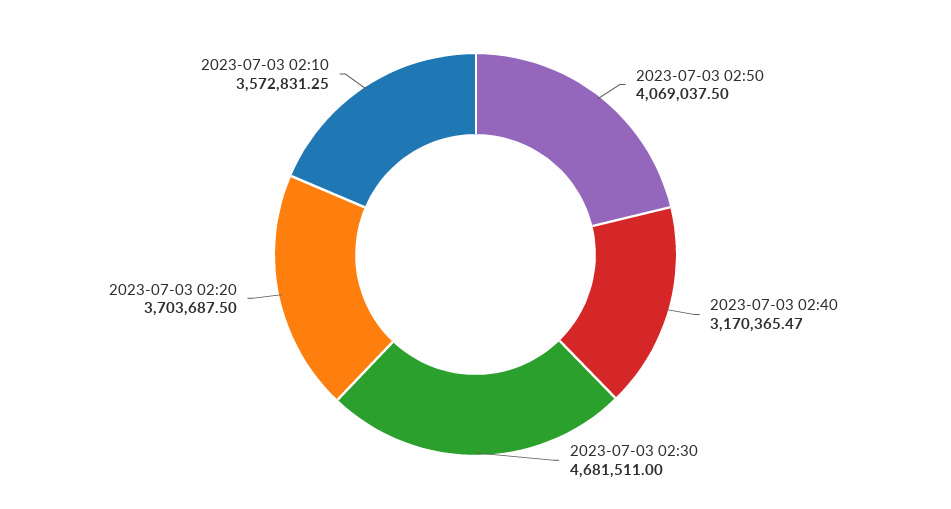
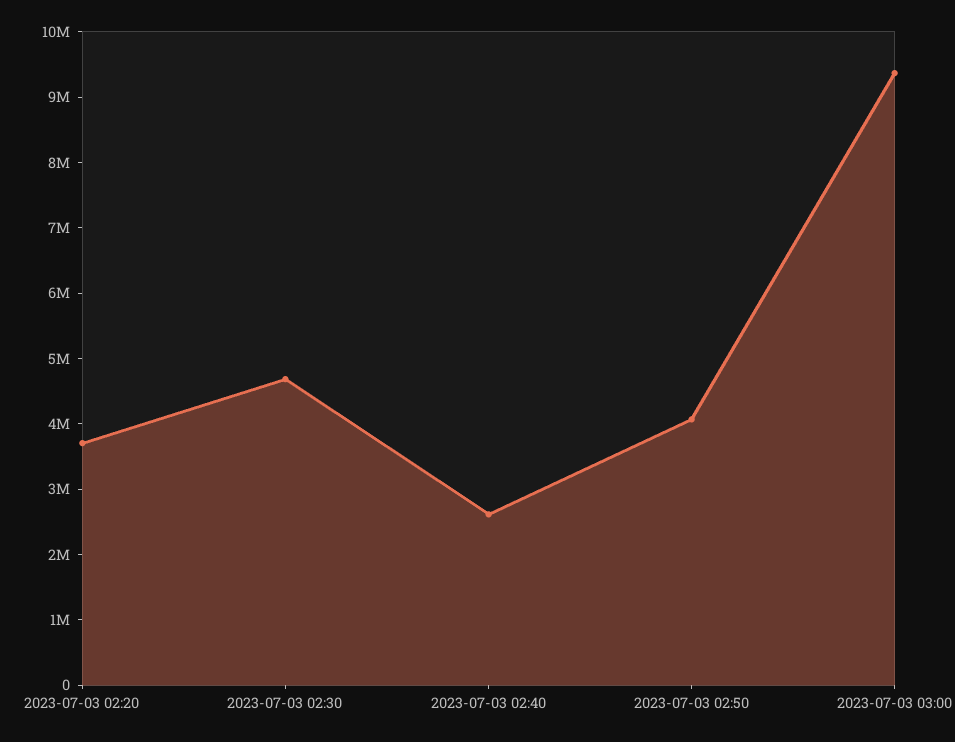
2023-07-03 02:40: 3170365.47 -> 2600000
2023-07-03 02:10: 3572831.25 -> none
2023-07-03 03:00: none -> 9400000

